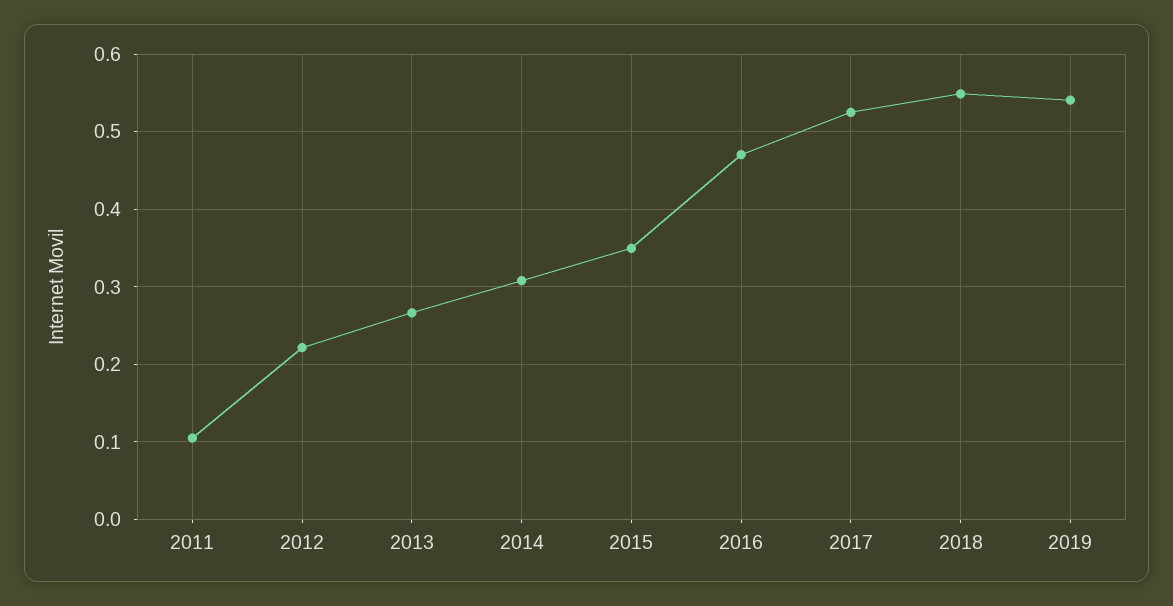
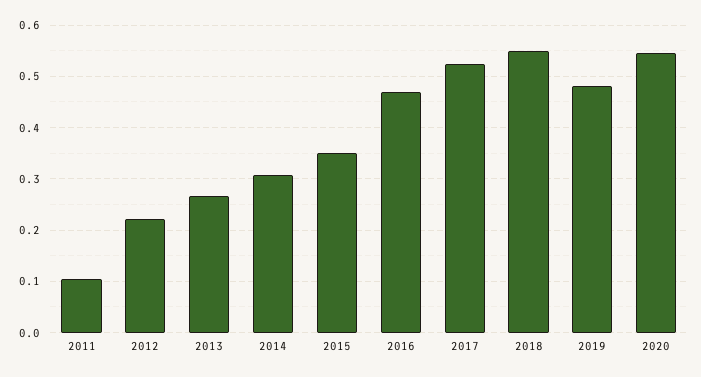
2019: 0.54 -> 0.48
2020: none -> 0.54

